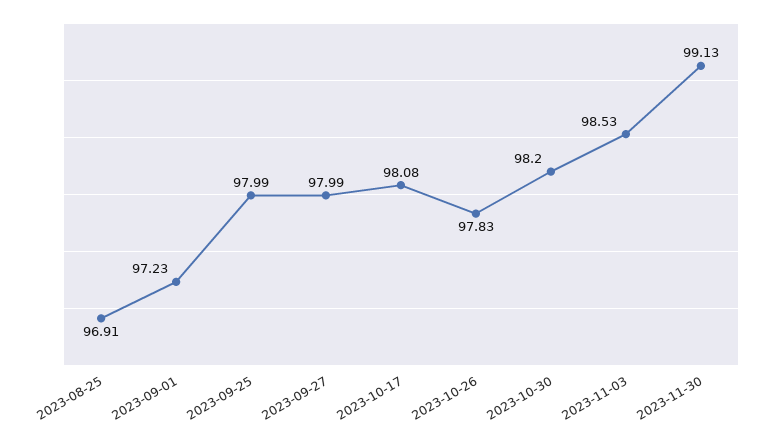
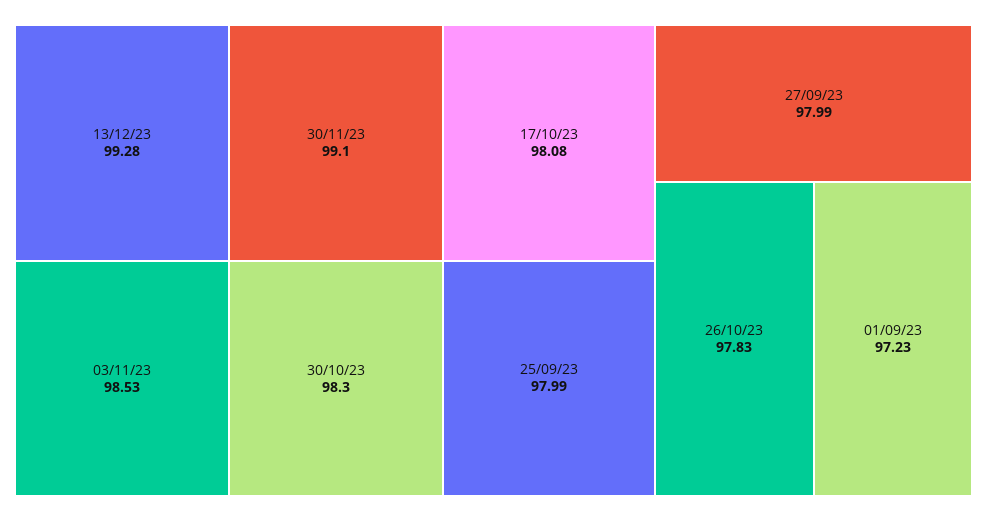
2023-08-25: 96.91 -> none
2023-10-30: 98.2 -> 98.3
2023-11-30: 99.13 -> 99.1
13/12/23: none -> 99.28

